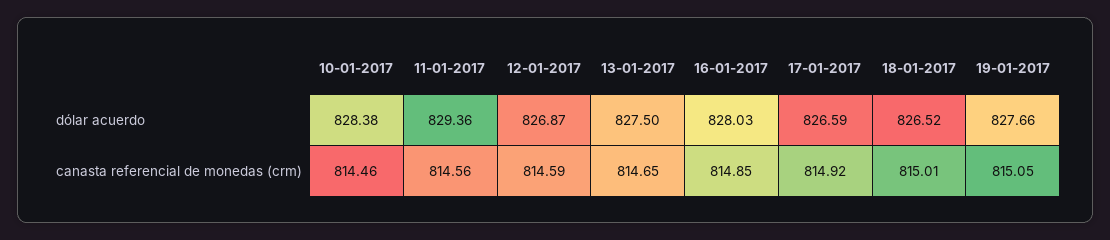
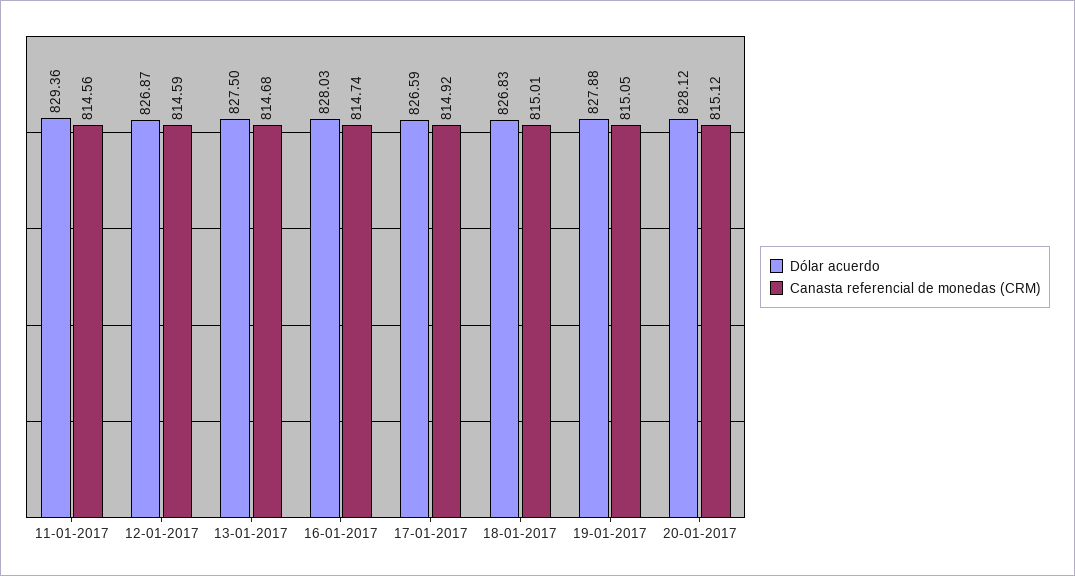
dólar acuerdo, 10-01-2017: 828.38 -> none
dólar acuerdo, 18-01-2017: 826.52 -> 826.83
dólar acuerdo, 19-01-2017: 827.66 -> 827.88
canasta referencial de monedas (crm), 10-01-2017: 814.46 -> none
canasta referencial de monedas (crm), 13-01-2017: 814.65 -> 814.68
canasta referencial de monedas (crm), 16-01-2017: 814.85 -> 814.74
dólar acuerdo, 20-01-2017: none -> 828.12
canasta referencial de monedas (crm), 20-01-2017: none -> 815.12

